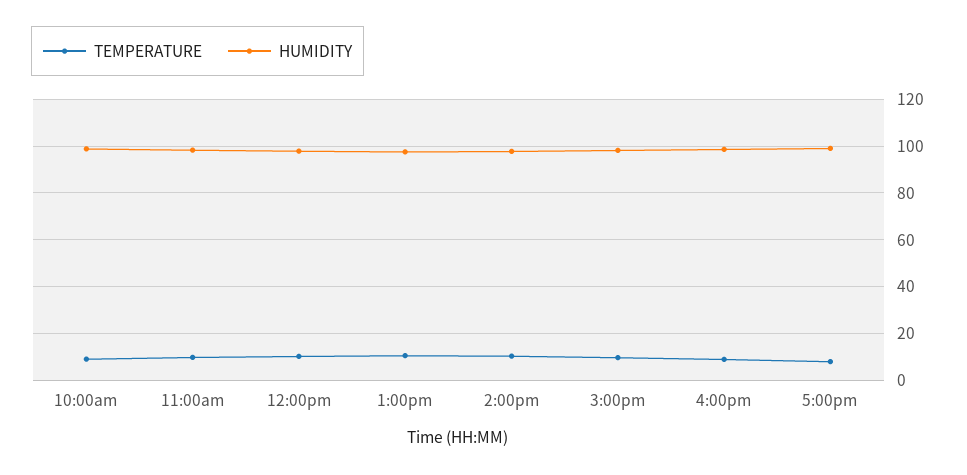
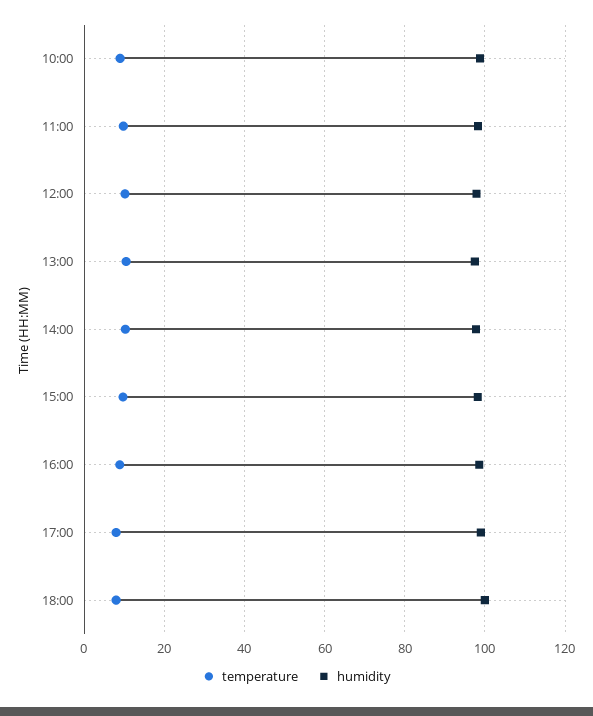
TEMPERATURE, 18:00: none -> 8
HUMIDITY, 18:00: none -> 100

